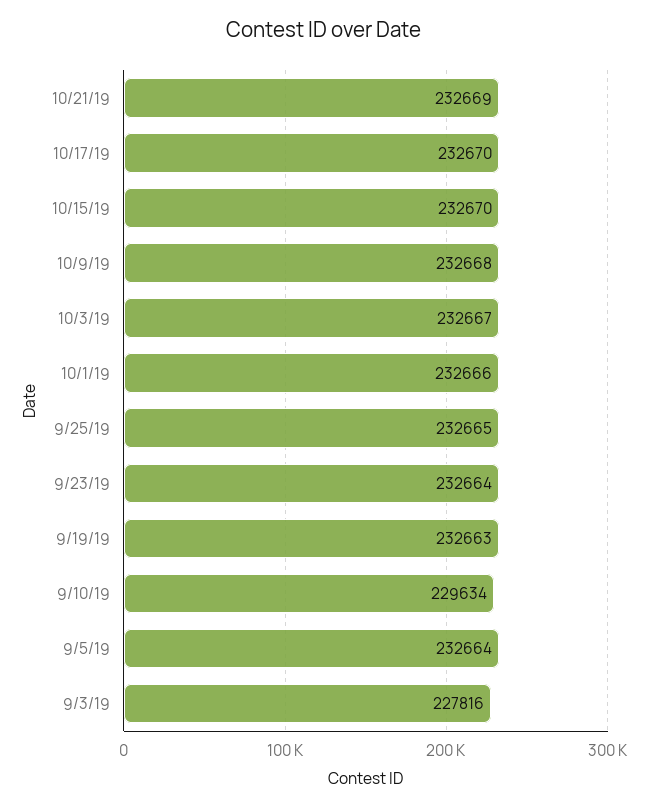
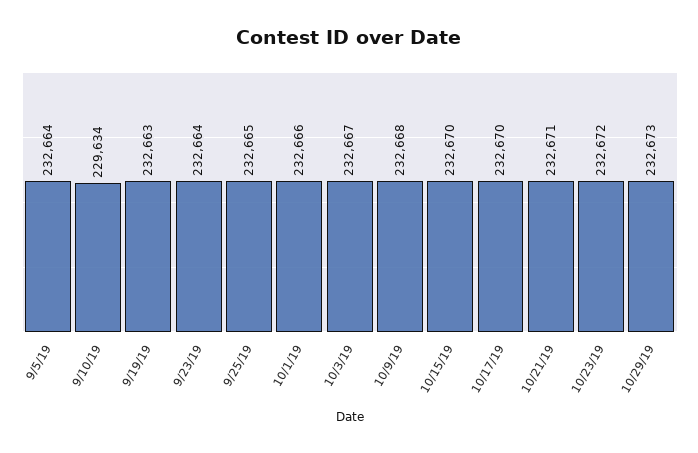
10/21/19: 232669 -> 232671
9/3/19: 227816 -> none
10/23/19: none -> 232672
10/29/19: none -> 232673

